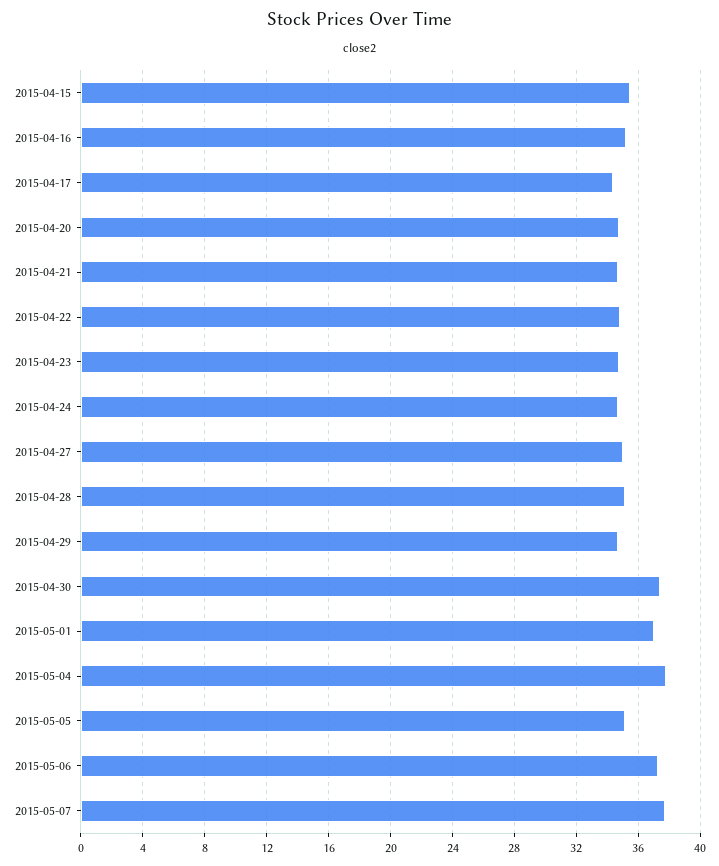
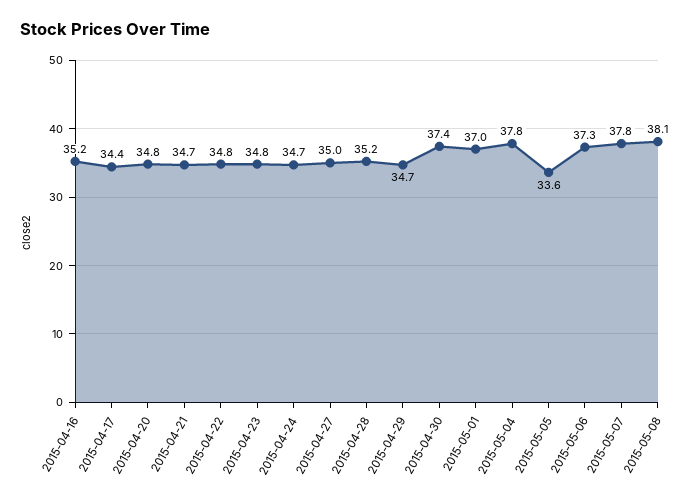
2015-04-15: 35.5 -> none
2015-05-05: 35 -> 33.6
2015-05-08: none -> 38.1

